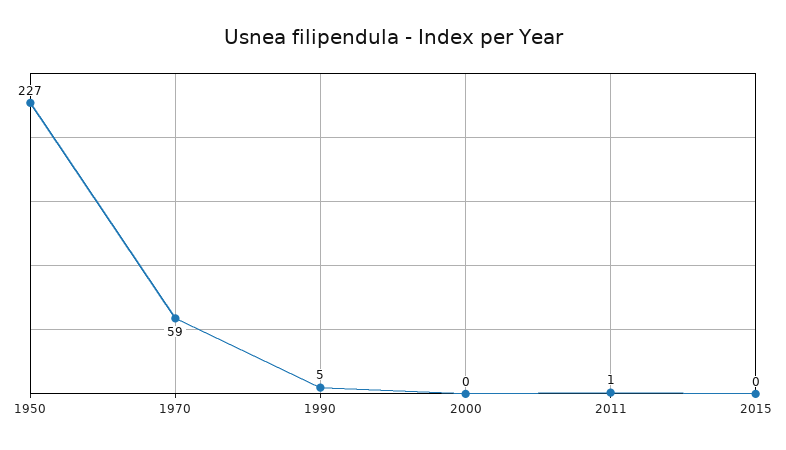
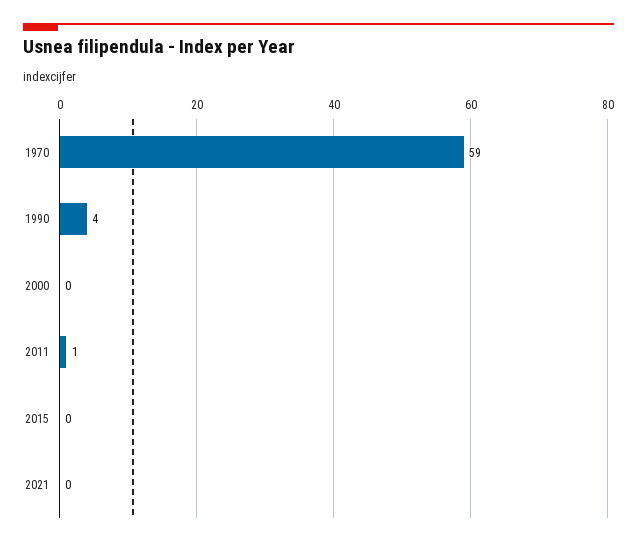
1950: 227 -> none
1990: 5 -> 4
2021: none -> 0

